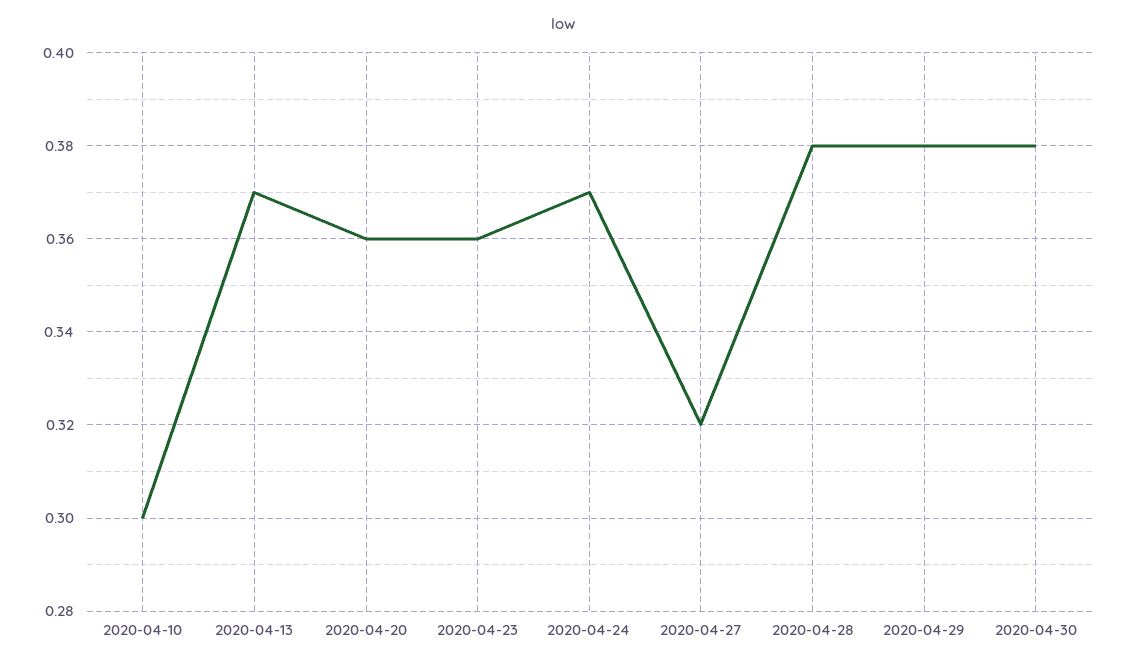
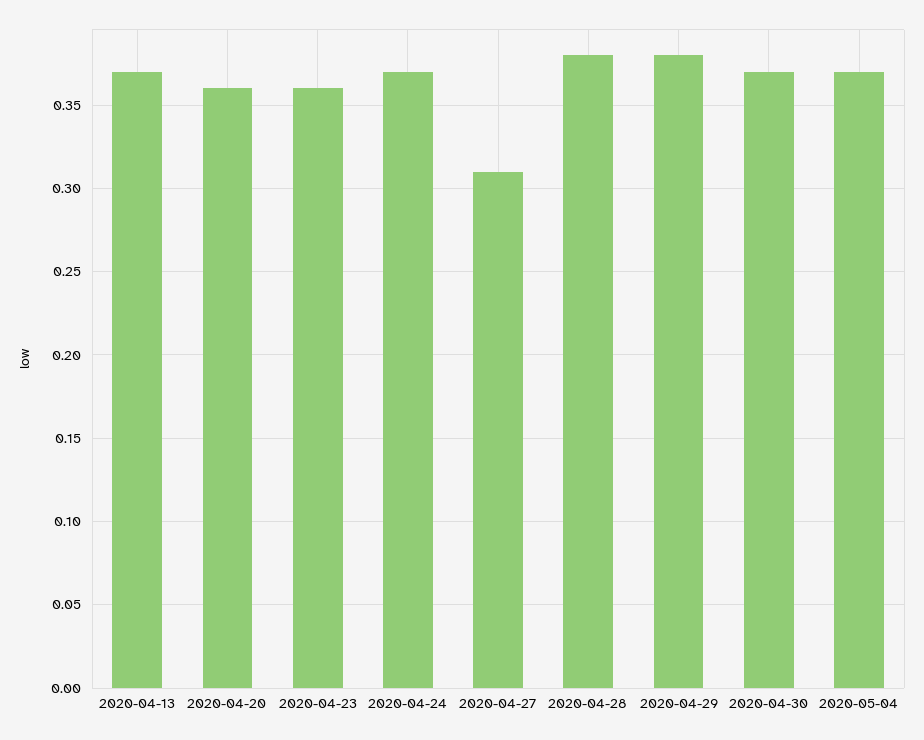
2020-04-10: 0.3 -> none
2020-04-27: 0.32 -> 0.31
2020-04-30: 0.38 -> 0.37
2020-05-04: none -> 0.37

